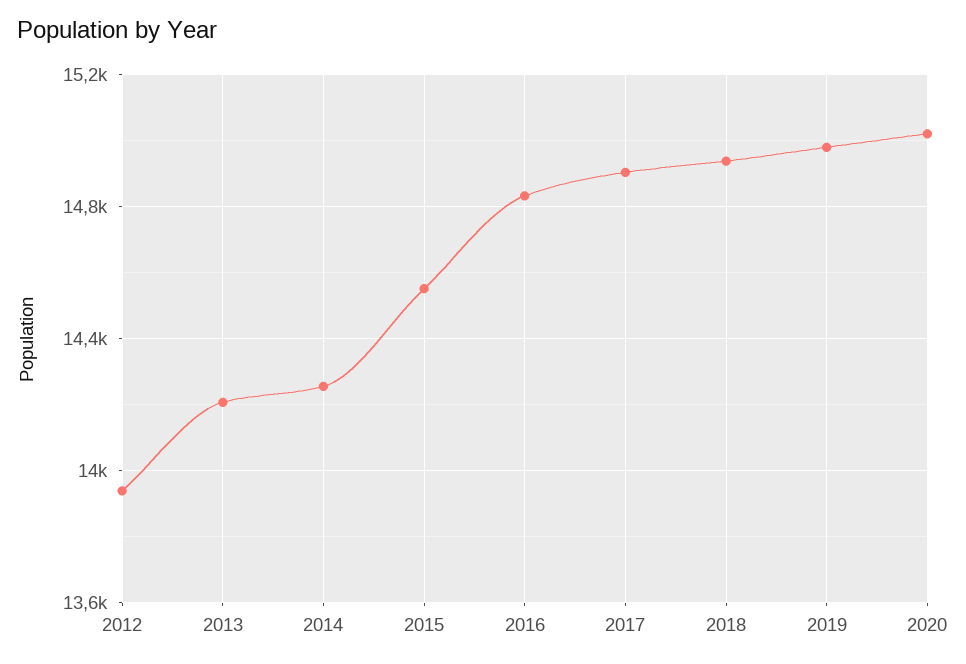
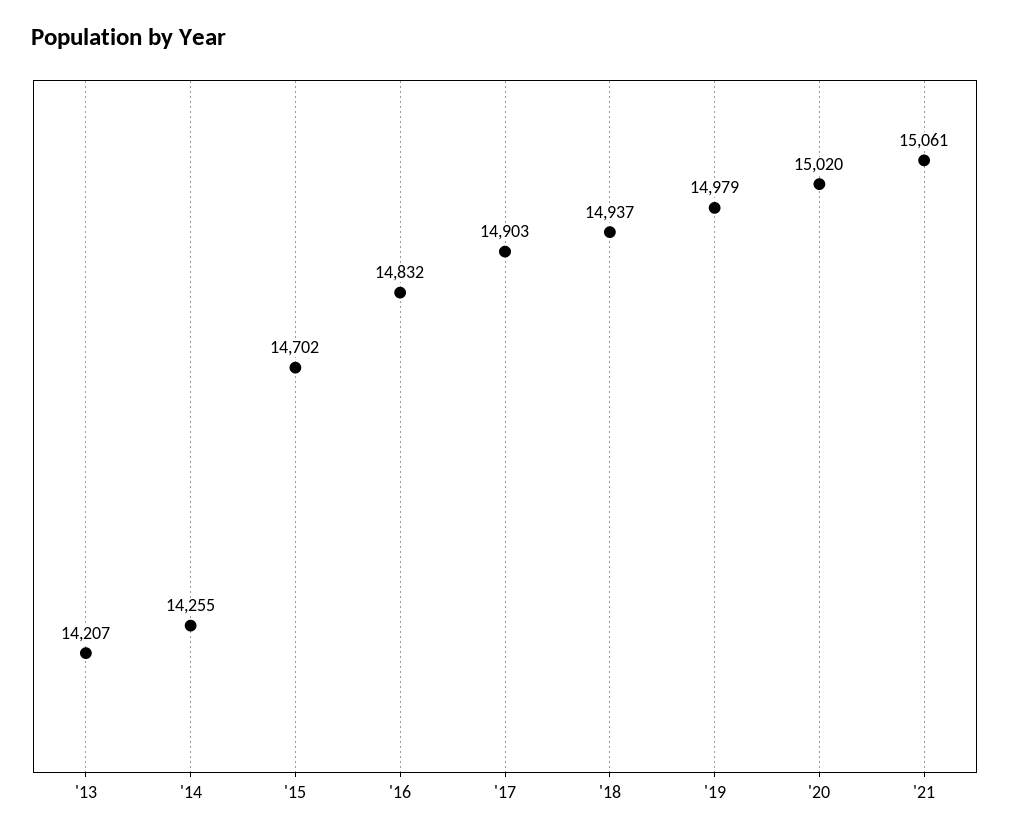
2012: 13950 -> none
2015: 14550 -> 14702
'21: none -> 15061

